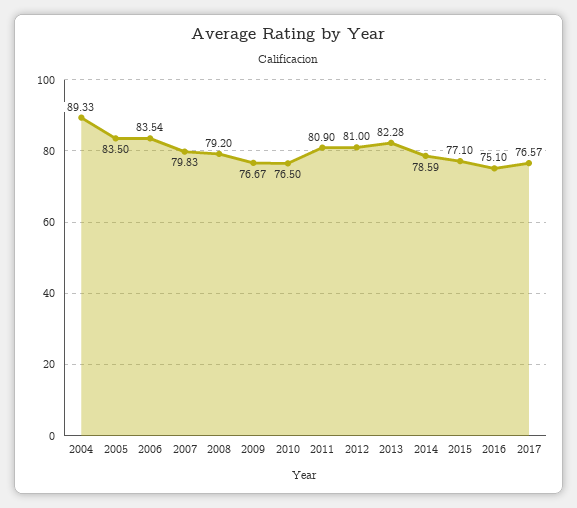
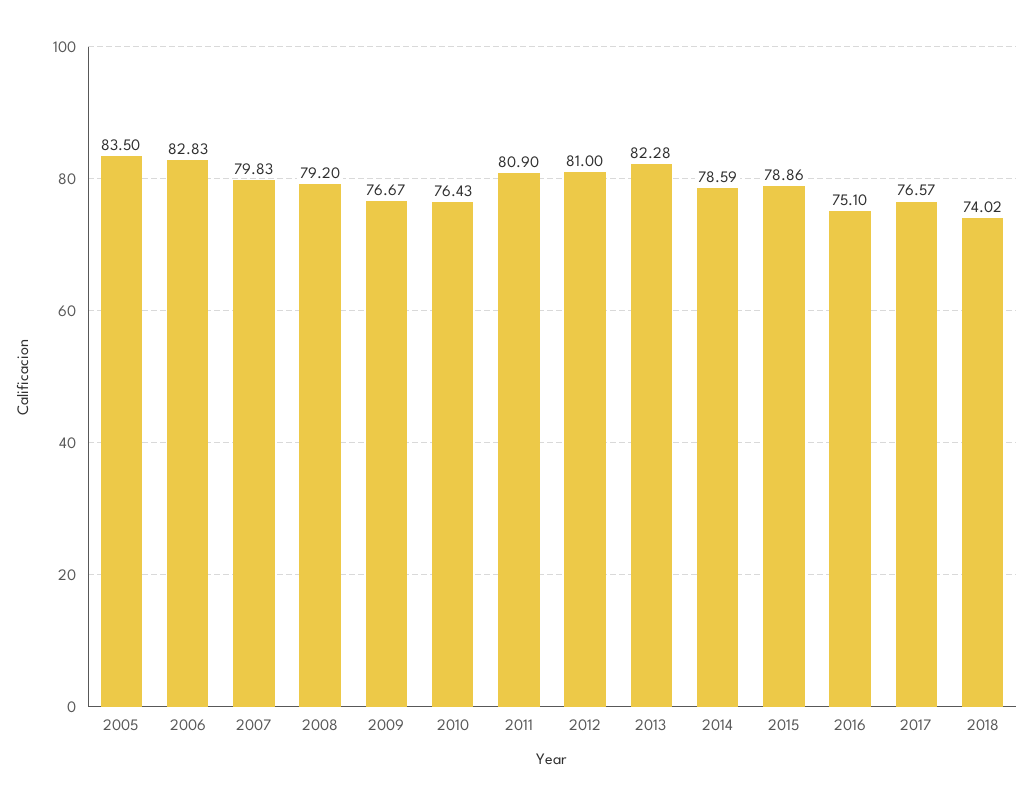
2004: 89.33 -> none
2006: 83.54 -> 82.83
2010: 76.5 -> 76.43
2015: 77.1 -> 78.86
2018: none -> 74.02

